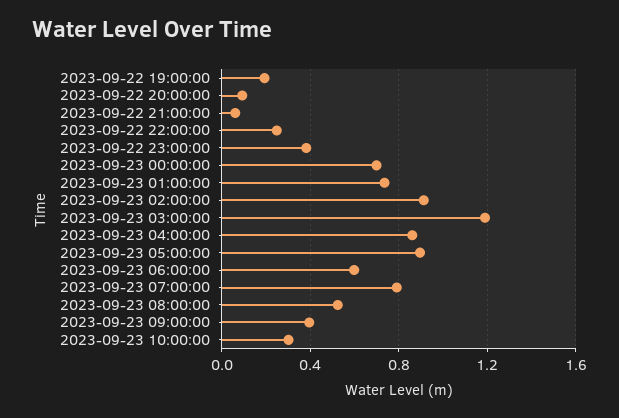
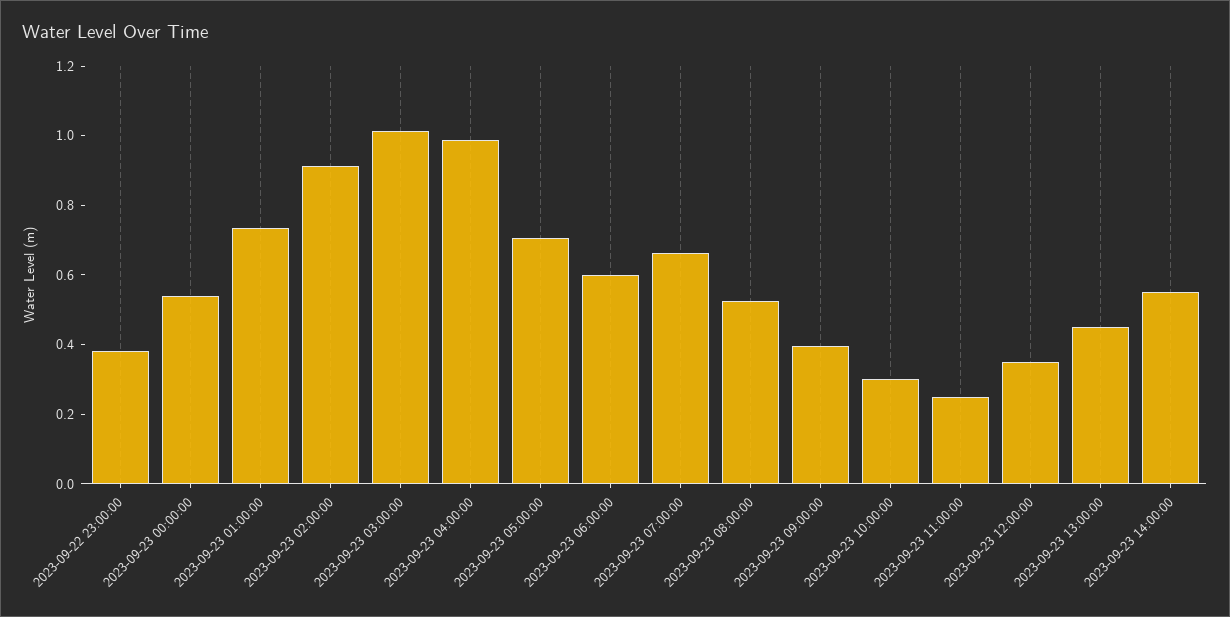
2023-09-22 19:00:00: 0.2 -> none
2023-09-22 20:00:00: 0.1 -> none
2023-09-22 21:00:00: 0.05 -> none
2023-09-22 22:00:00: 0.25 -> none
2023-09-23 00:00:00: 0.7 -> 0.55
2023-09-23 03:00:00: 1.2 -> 1
2023-09-23 04:00:00: 0.85 -> 1
2023-09-23 05:00:00: 0.9 -> 0.7
2023-09-23 07:00:00: 0.8 -> 0.65
2023-09-23 11:00:00: none -> 0.25
2023-09-23 12:00:00: none -> 0.35
2023-09-23 13:00:00: none -> 0.45
2023-09-23 14:00:00: none -> 0.55

